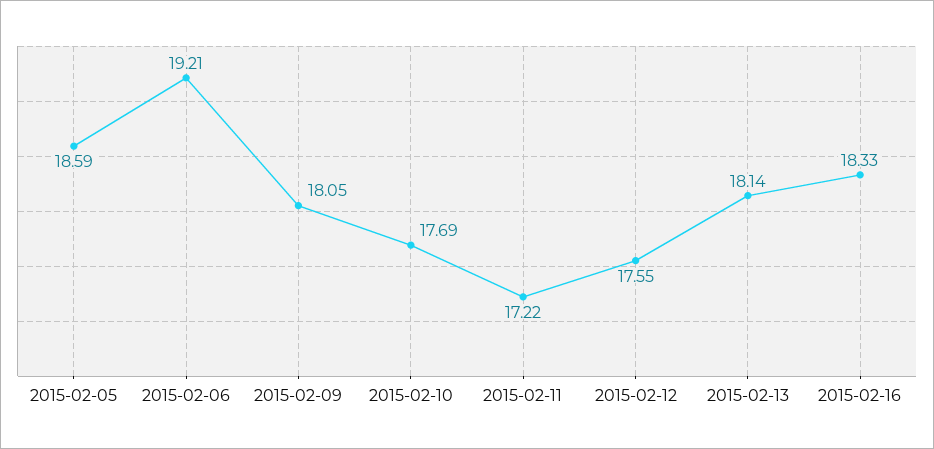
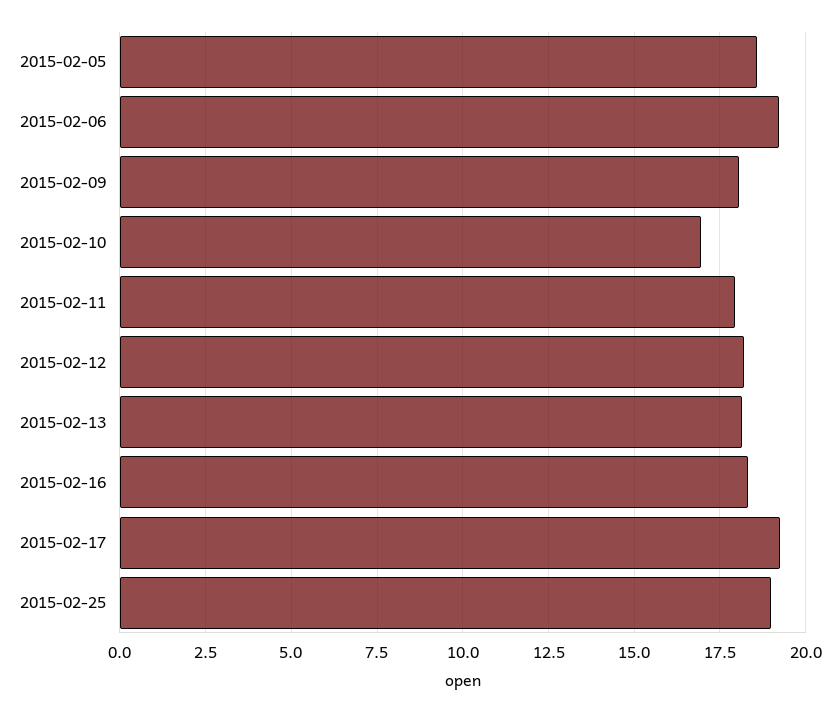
2015-02-10: 17.69 -> 17
2015-02-11: 17.22 -> 18
2015-02-12: 17.55 -> 18.25
2015-02-17: none -> 19.25
2015-02-25: none -> 19

